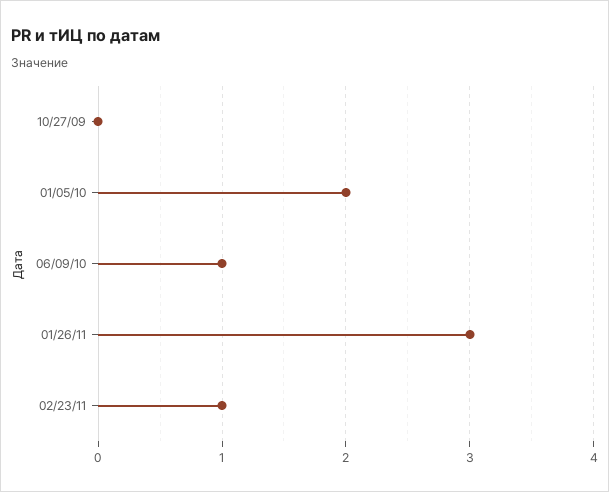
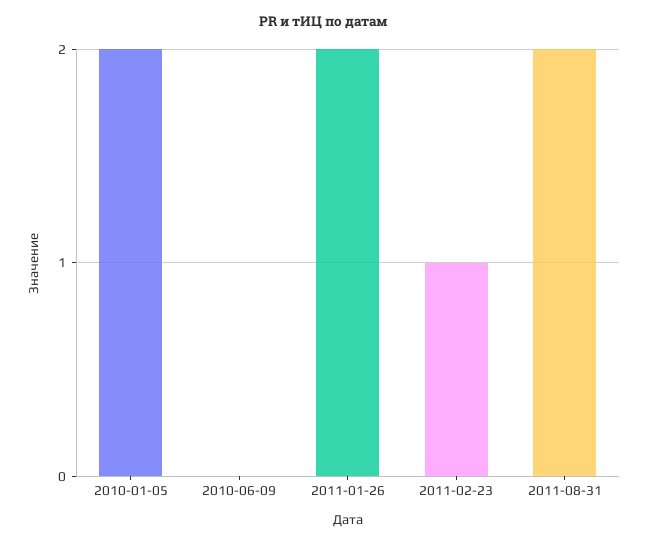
10/27/09: 0 -> none
06/09/10: 1 -> 0
01/26/11: 3 -> 2
2011-08-31: none -> 2

